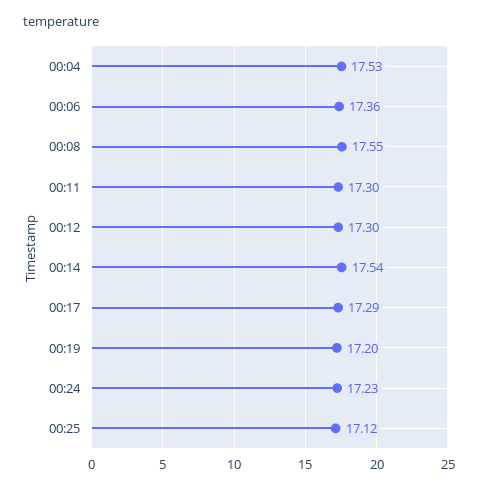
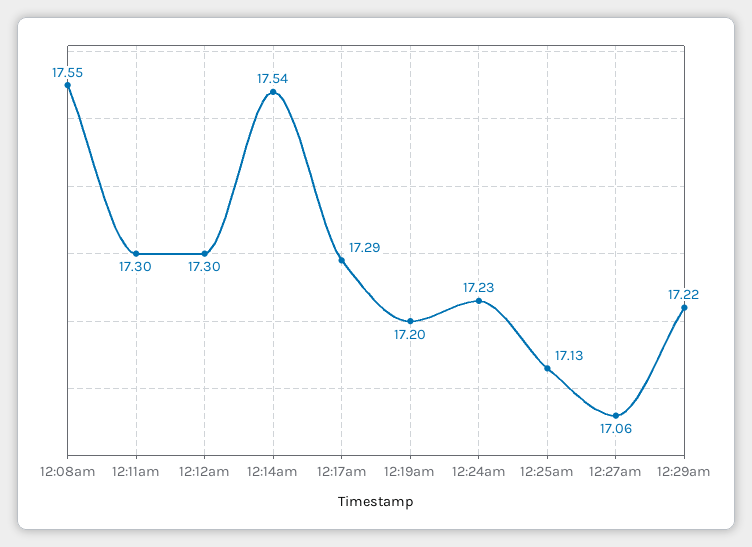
00:04: 17.53 -> none
00:06: 17.36 -> none
00:25: 17.12 -> 17.13
12:27am: none -> 17.06
12:29am: none -> 17.22

